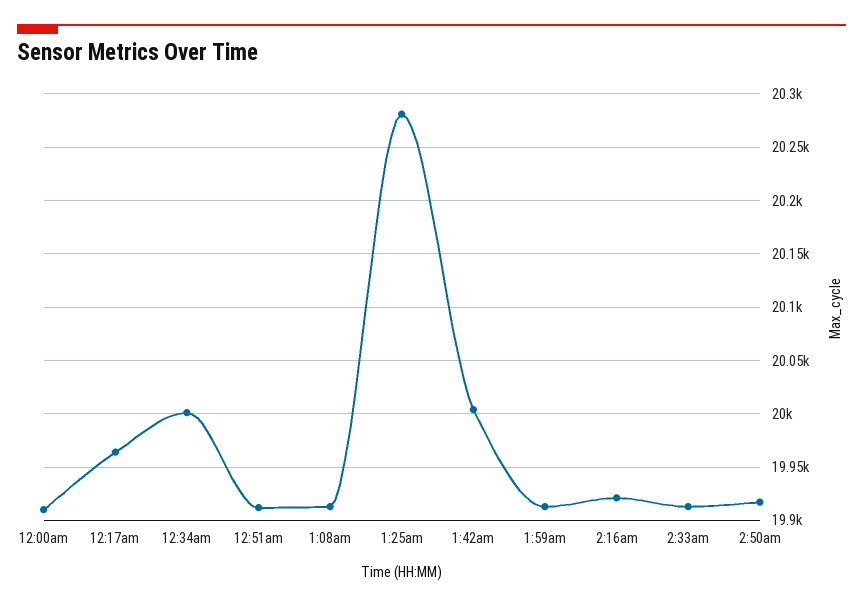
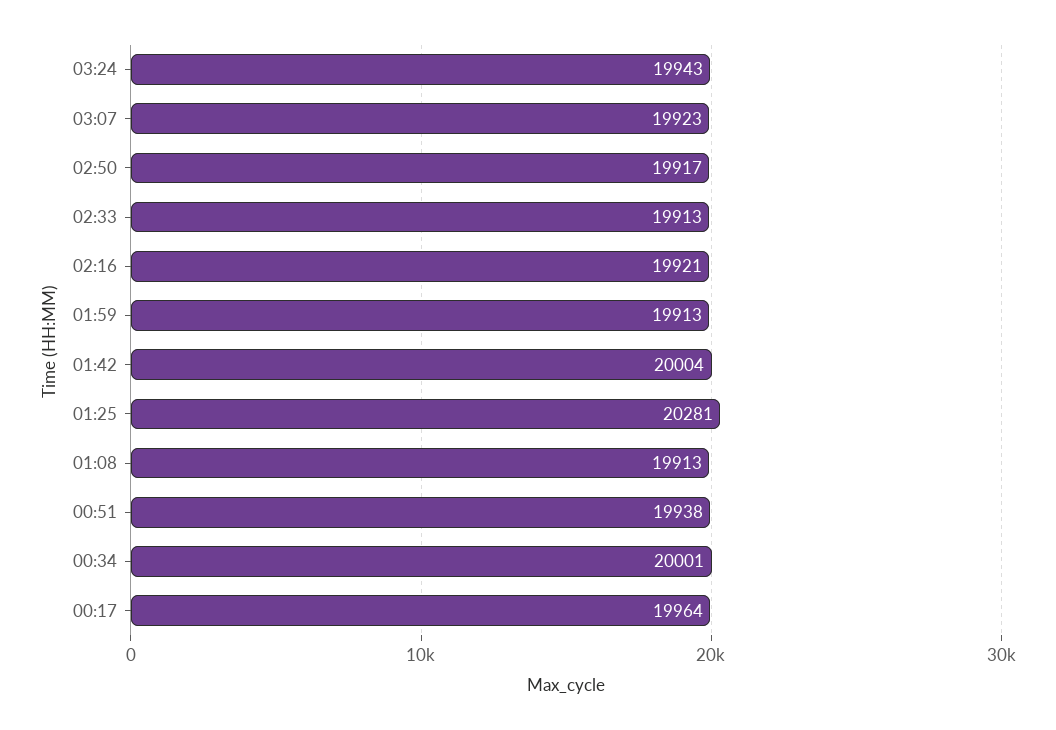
12:00am: 19910 -> none
12:51am: 19910 -> 19938
03:24: none -> 19943
03:07: none -> 19923

